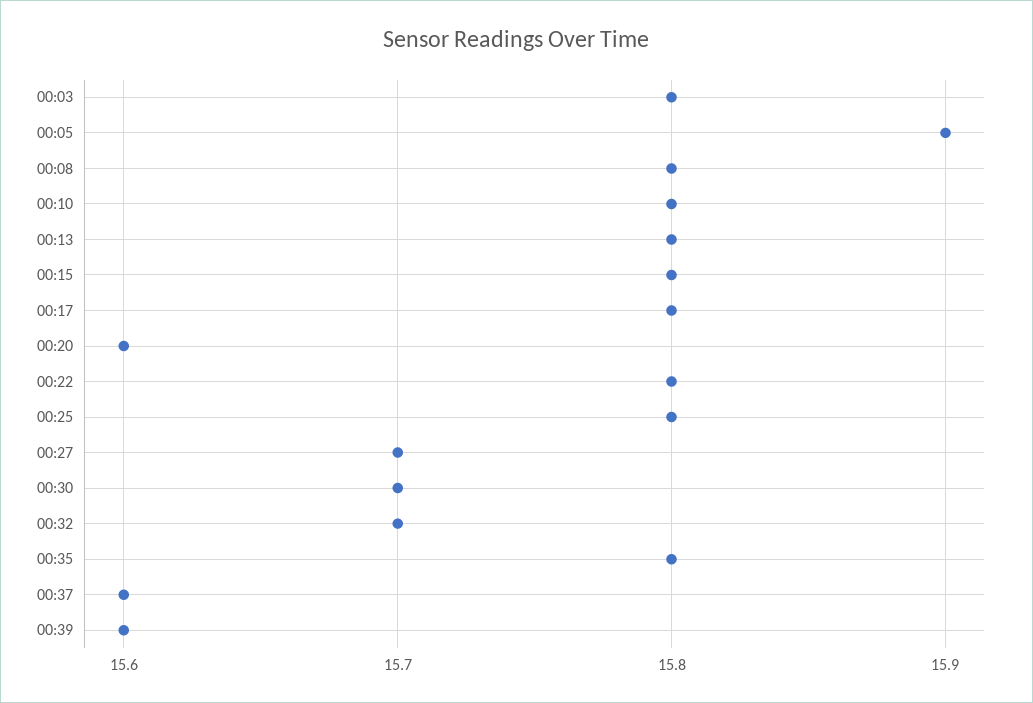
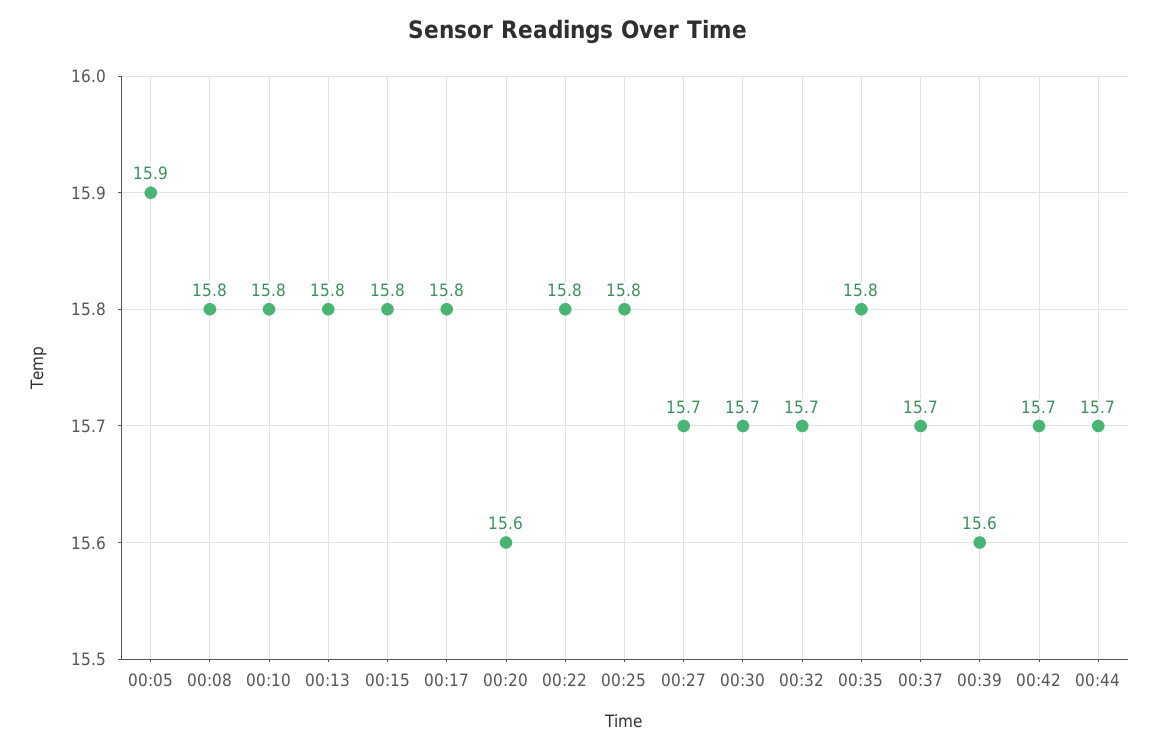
00:03: 15.8 -> none
00:37: 15.6 -> 15.7
00:42: none -> 15.7
00:44: none -> 15.7

